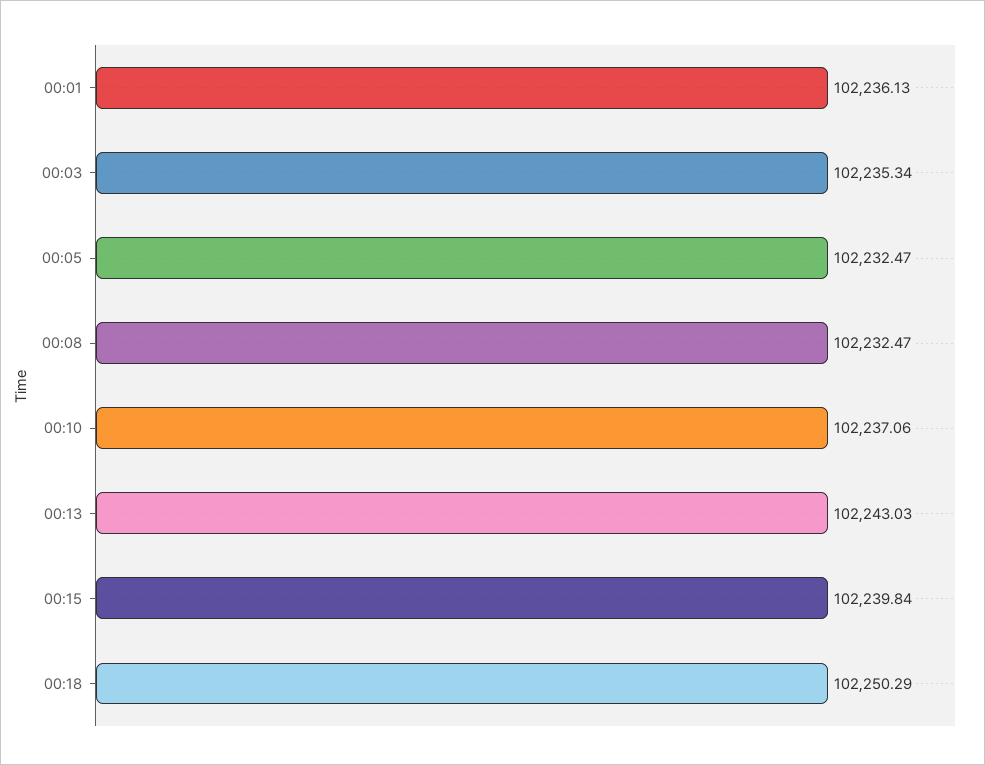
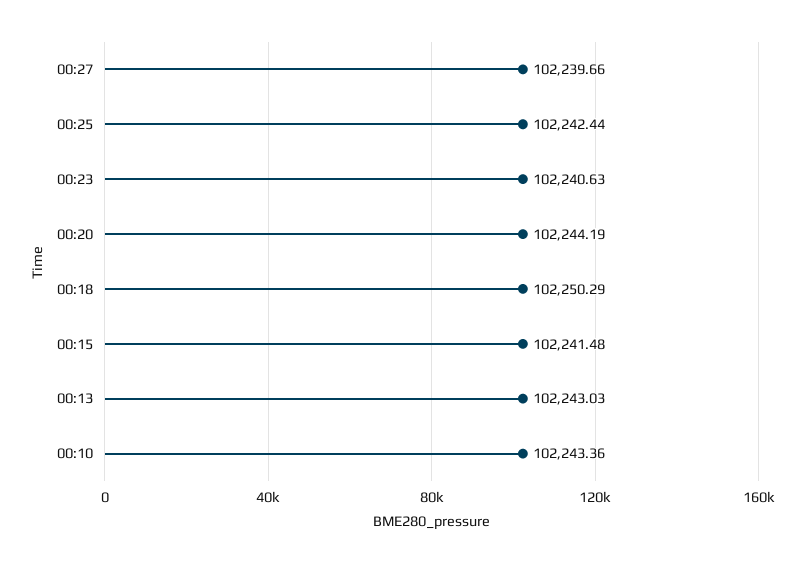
00:01: 102236.13 -> none
00:03: 102235.34 -> none
00:05: 102232.47 -> none
00:08: 102232.47 -> none
00:10: 102237.06 -> 102243.36
00:15: 102239.84 -> 102241.48
00:27: none -> 102239.66
00:25: none -> 102242.44
00:23: none -> 102240.63
00:20: none -> 102244.19

